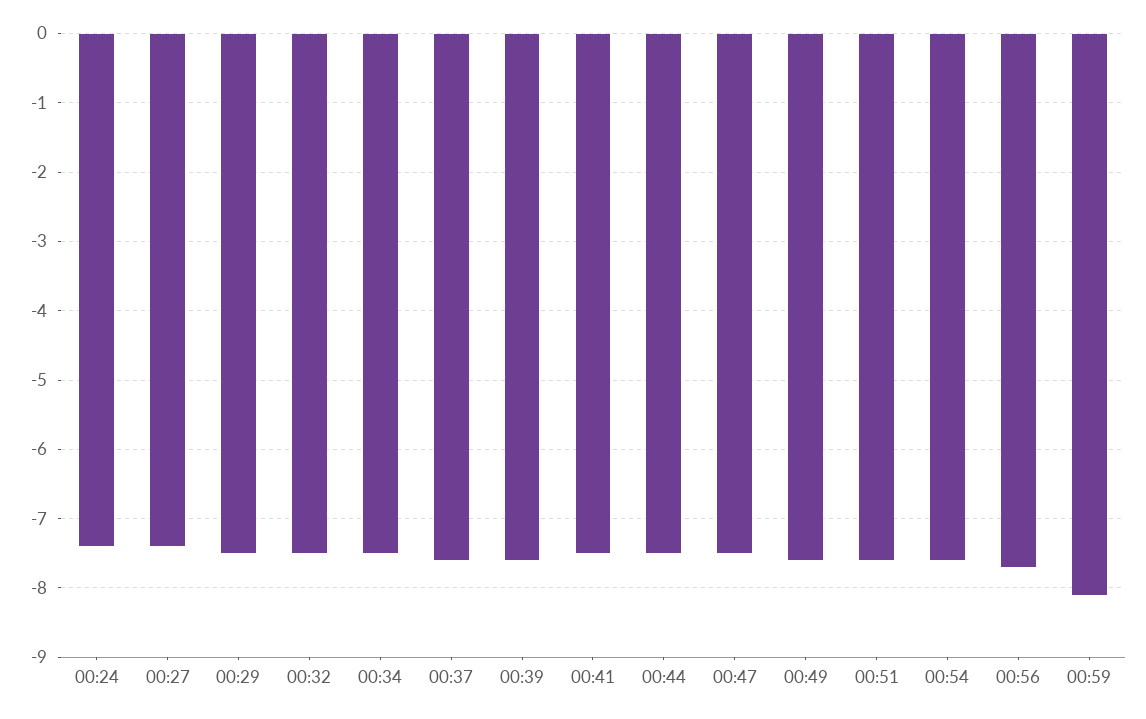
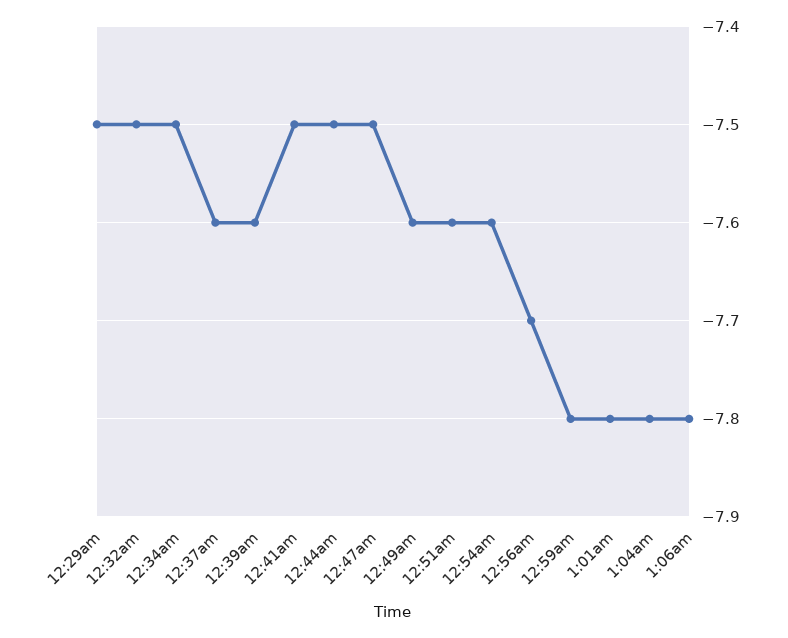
00:24: -7.4 -> none
00:27: -7.4 -> none
00:59: -8.1 -> -7.8
1:01am: none -> -7.8
1:04am: none -> -7.8
1:06am: none -> -7.8

